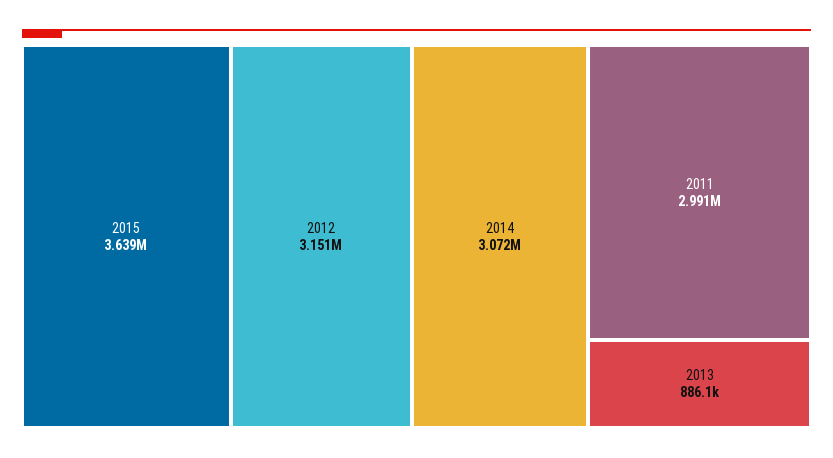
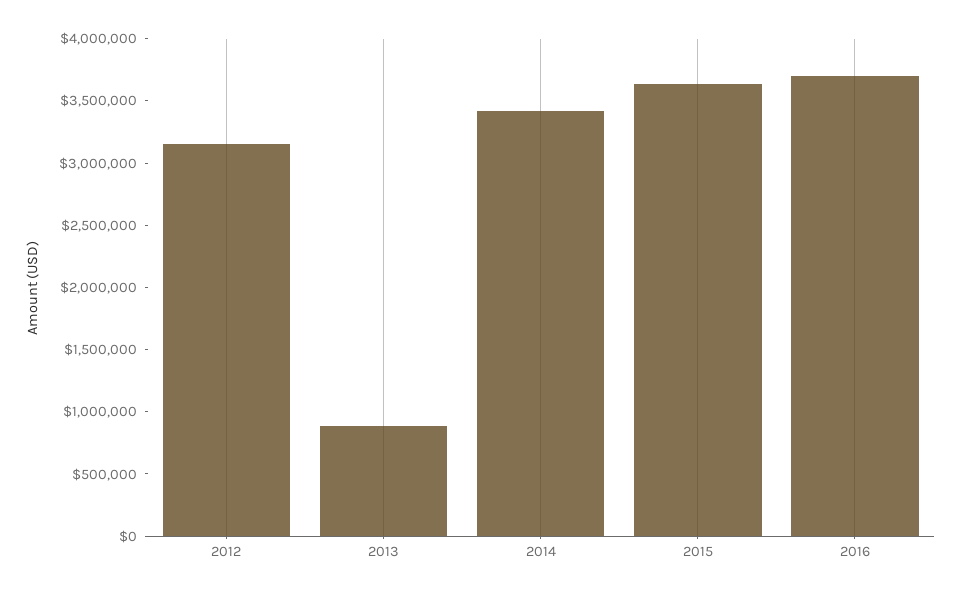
2014: 3072000 -> 3400000
2011: 2991000 -> none
2016: none -> 3700000

